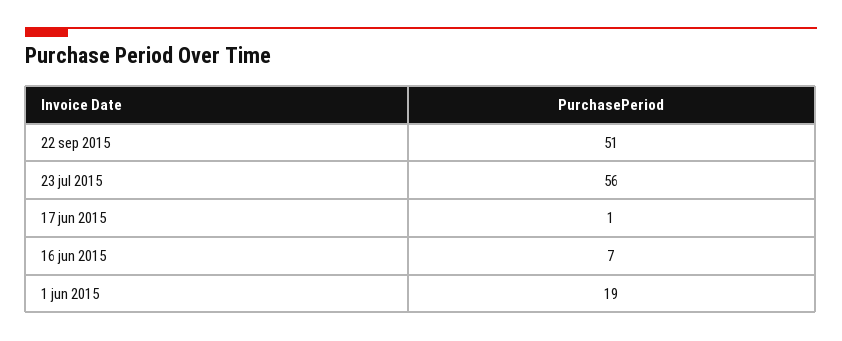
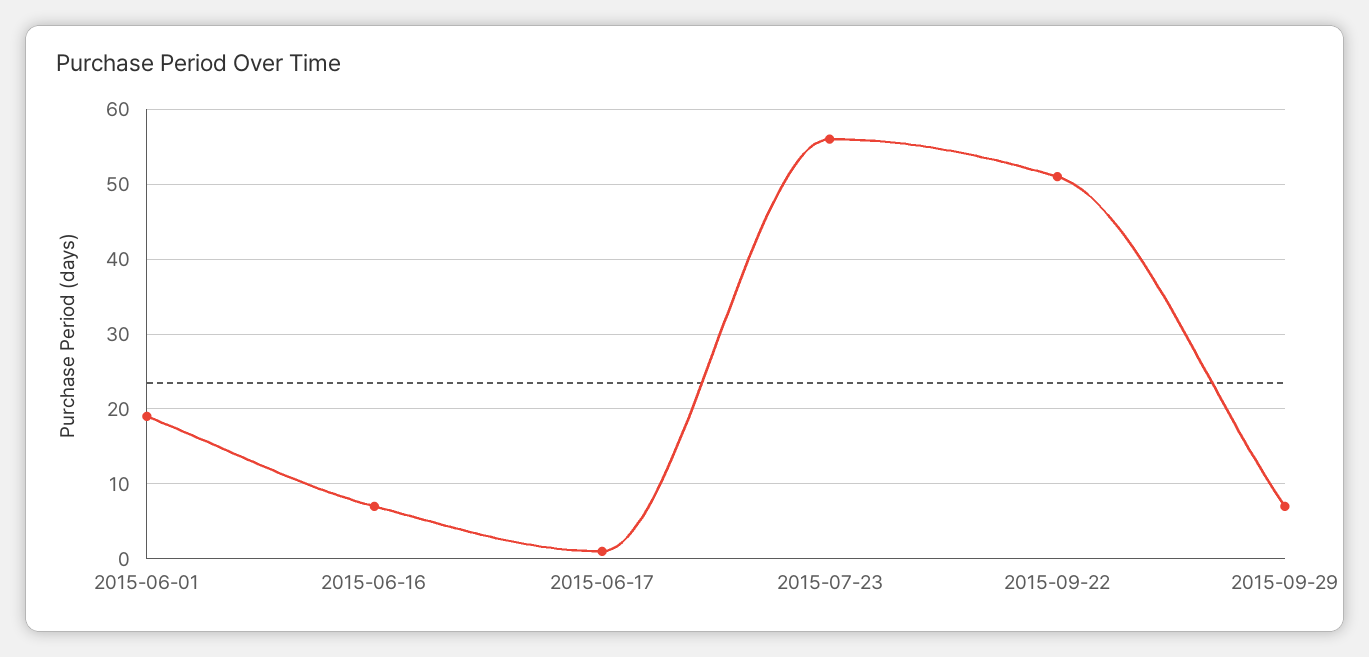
2015-09-29: none -> 7

